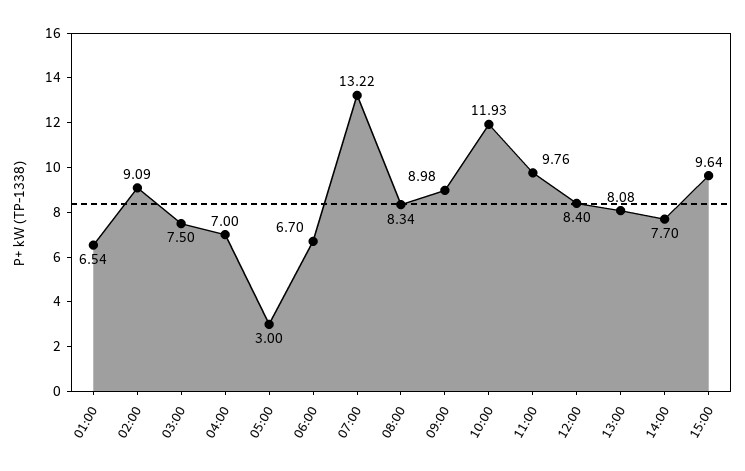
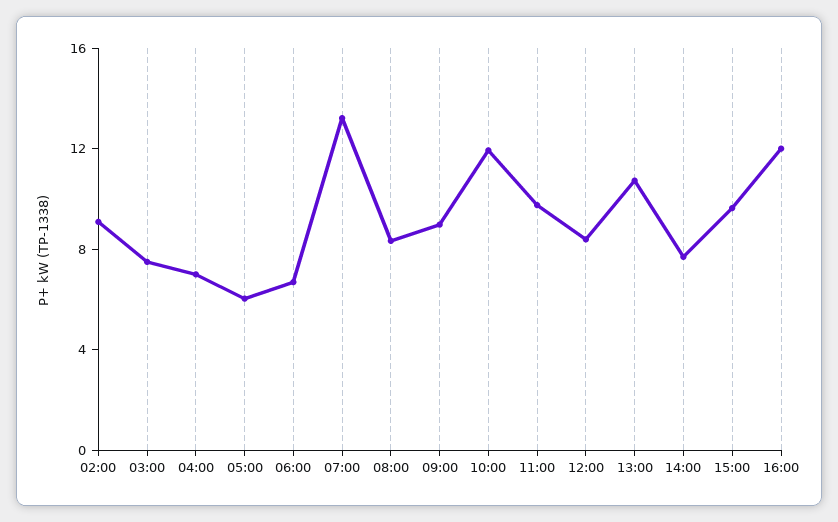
01:00: 6.54 -> none
05:00: 3 -> 6
13:00: 8.08 -> 11
16:00: none -> 12

